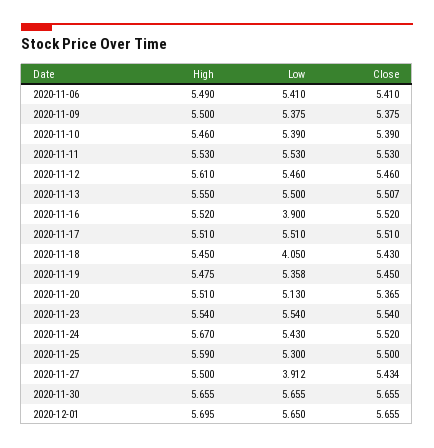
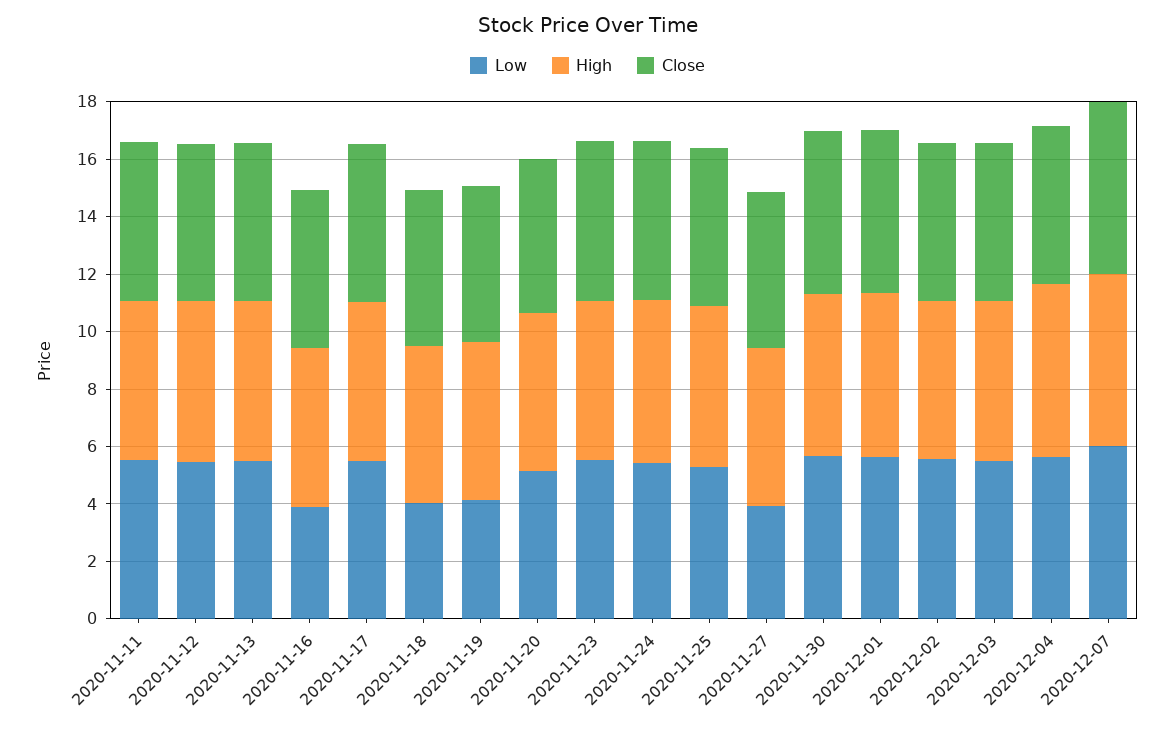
High, 2020-11-06: 5.49 -> none
Low, 2020-11-06: 5.41 -> none
Close, 2020-11-06: 5.41 -> none
High, 2020-11-09: 5.5 -> none
Low, 2020-11-09: 5.375 -> none
Close, 2020-11-09: 5.375 -> none
High, 2020-11-10: 5.46 -> none
Low, 2020-11-10: 5.39 -> none
Close, 2020-11-10: 5.39 -> none
Low, 2020-11-19: 5.358 -> 4
Low, 2020-12-02: none -> 5.5
High, 2020-12-02: none -> 5.5
Close, 2020-12-02: none -> 5.5
Low, 2020-12-03: none -> 5.5
High, 2020-12-03: none -> 5.5
Close, 2020-12-03: none -> 5.5
Low, 2020-12-04: none -> 5.5
High, 2020-12-04: none -> 6
Close, 2020-12-04: none -> 5.5
Low, 2020-12-07: none -> 6
High, 2020-12-07: none -> 6
Close, 2020-12-07: none -> 6

